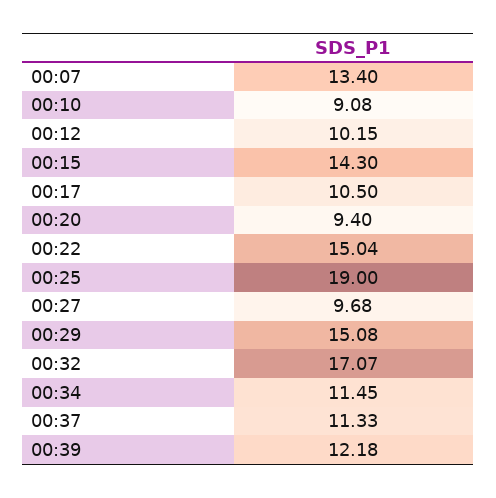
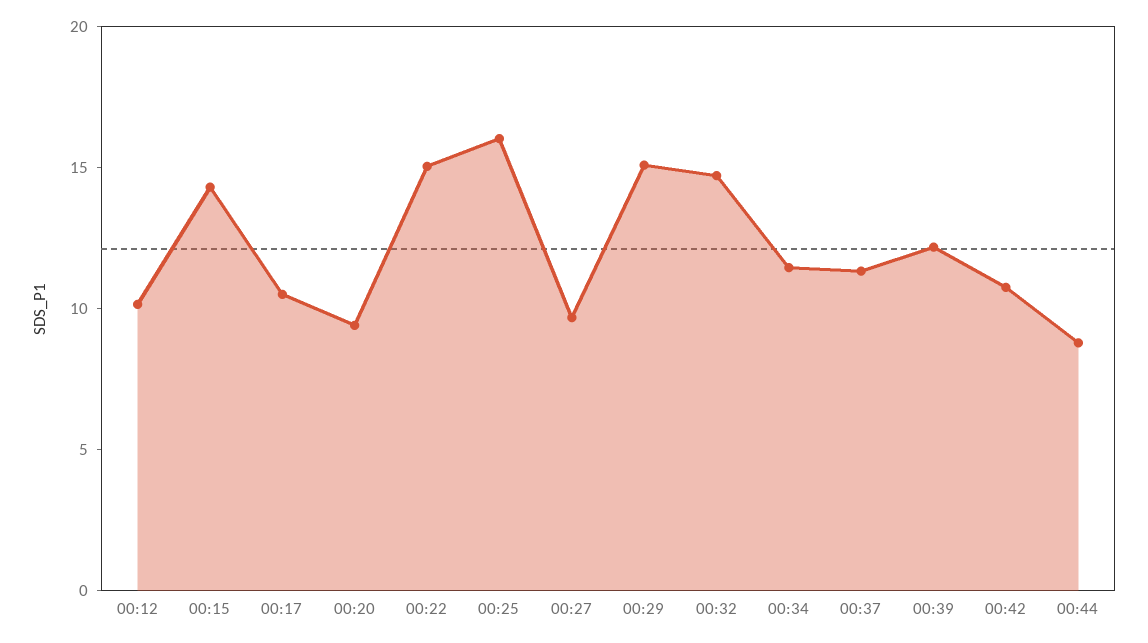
00:07: 13.4 -> none
00:10: 9.08 -> none
00:25: 19 -> 16
00:32: 17.07 -> 15
00:42: none -> 11
00:44: none -> 9

